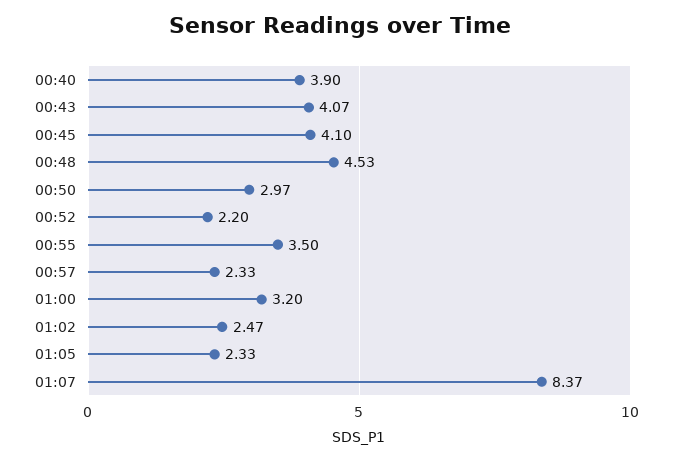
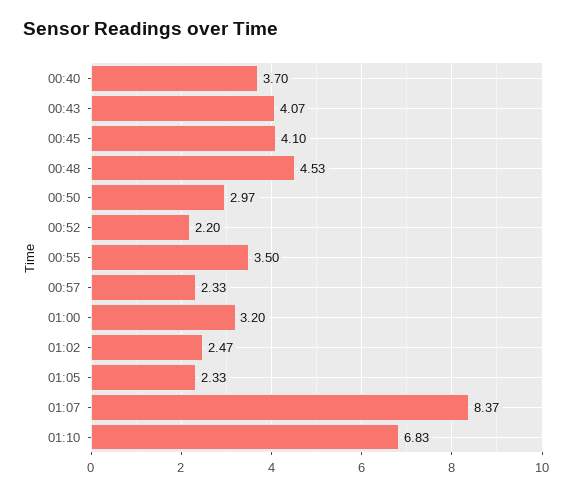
00:40: 3.9 -> 3.7
01:10: none -> 6.83

